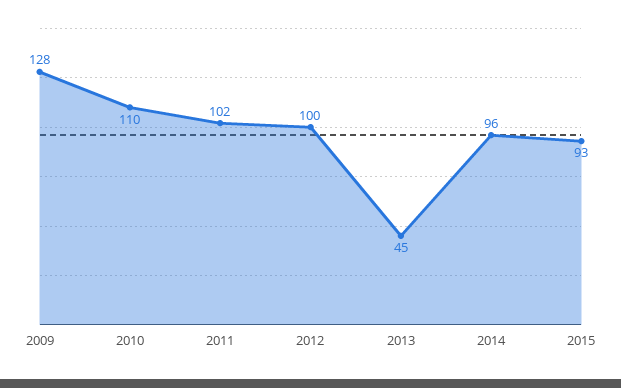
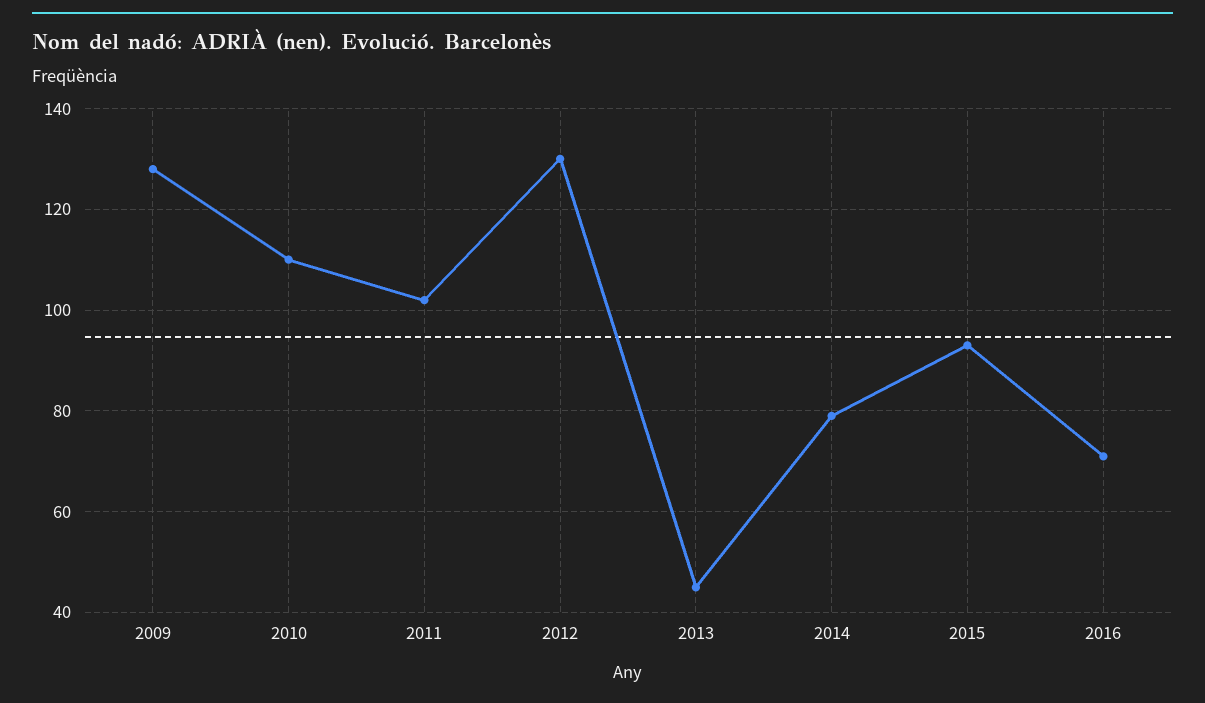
2012: 100 -> 130
2014: 96 -> 80
2016: none -> 70

